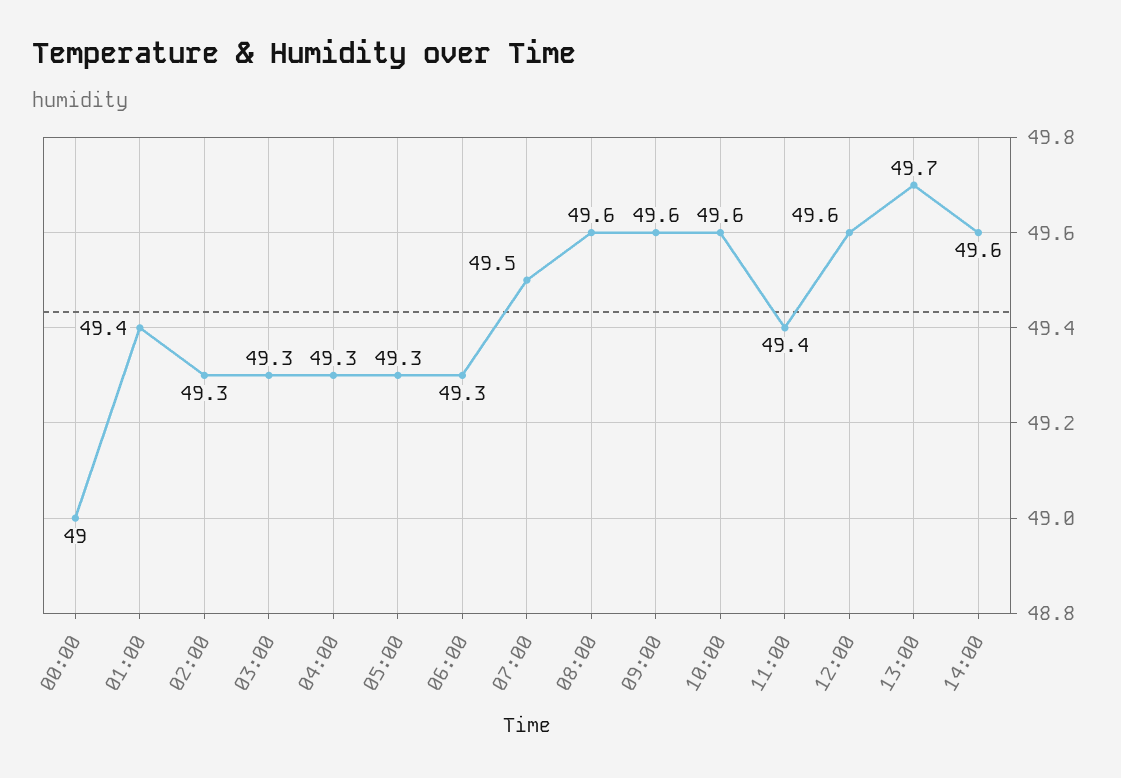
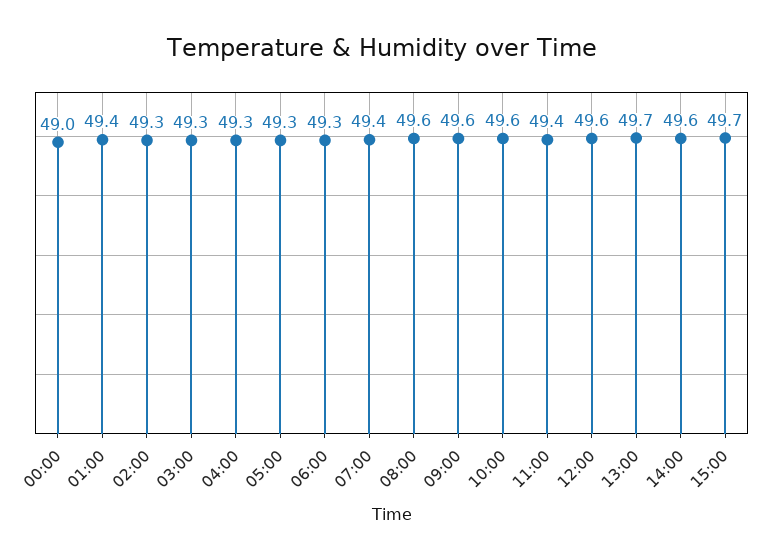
07:00: 49.5 -> 49.4
15:00: none -> 49.7

